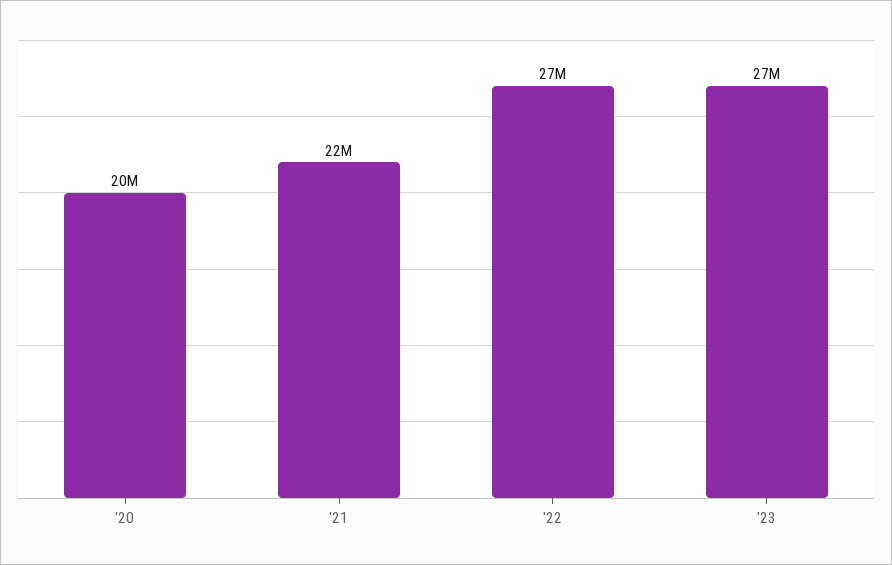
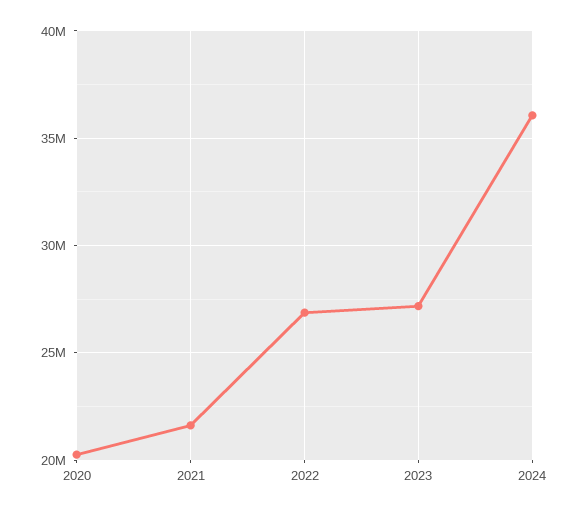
2024: none -> 36000000

